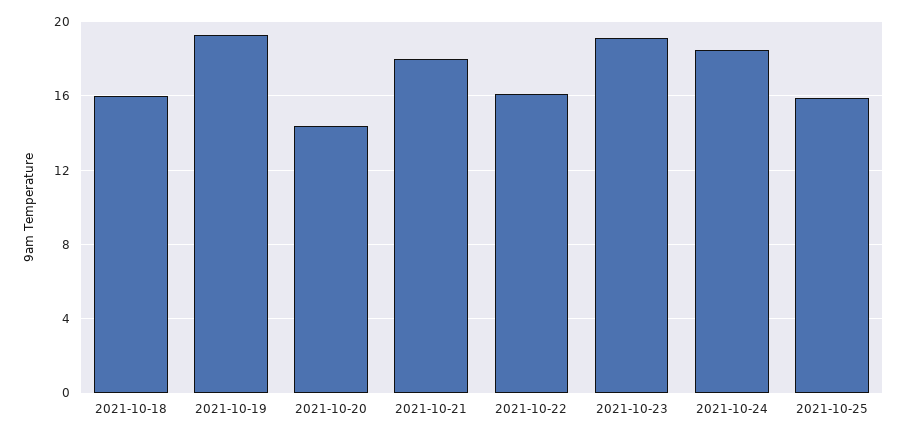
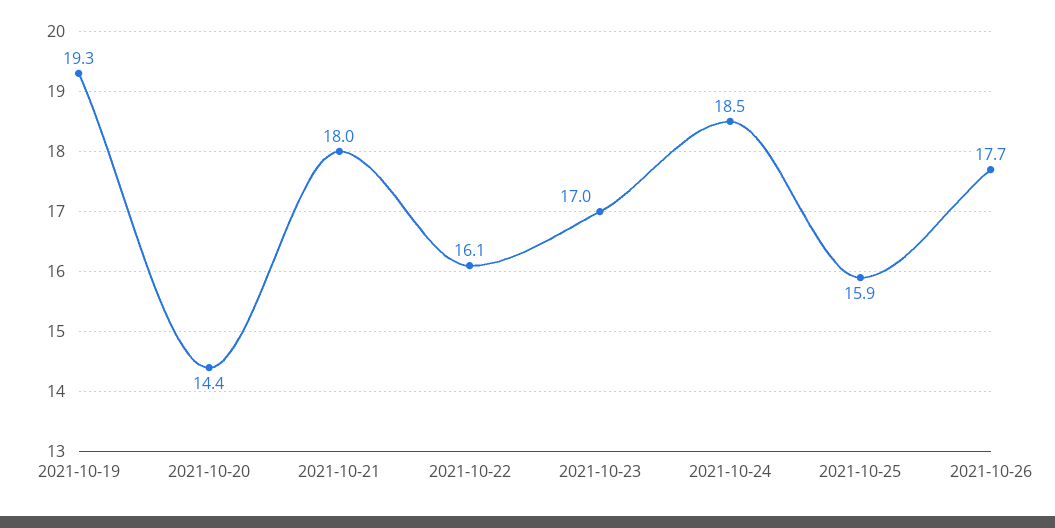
2021-10-18: 16 -> none
2021-10-23: 19 -> 17
2021-10-26: none -> 17.7

